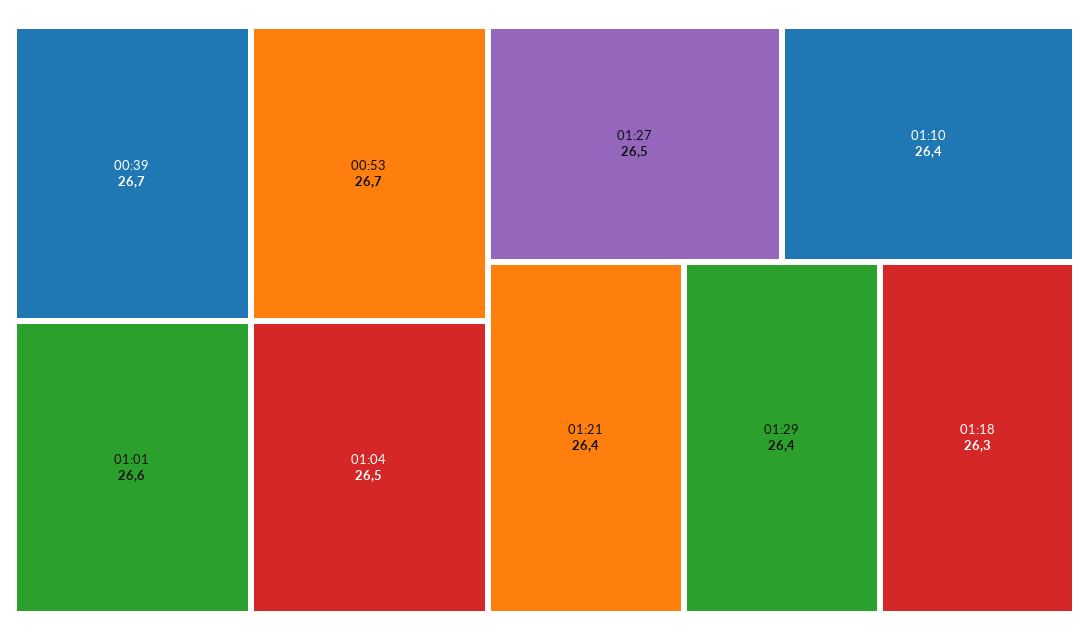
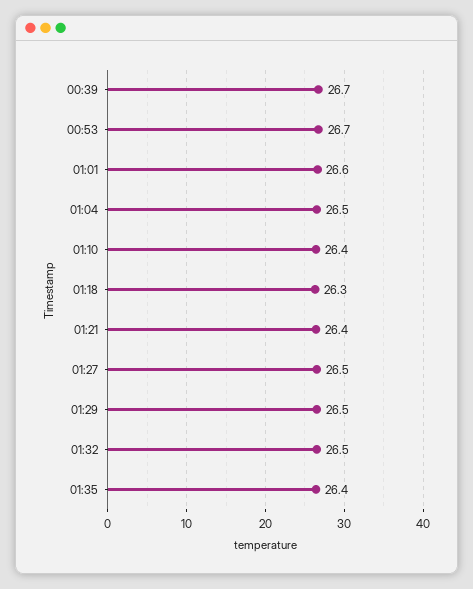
01:29: 26.4 -> 26.5
01:32: none -> 26.5
01:35: none -> 26.4

